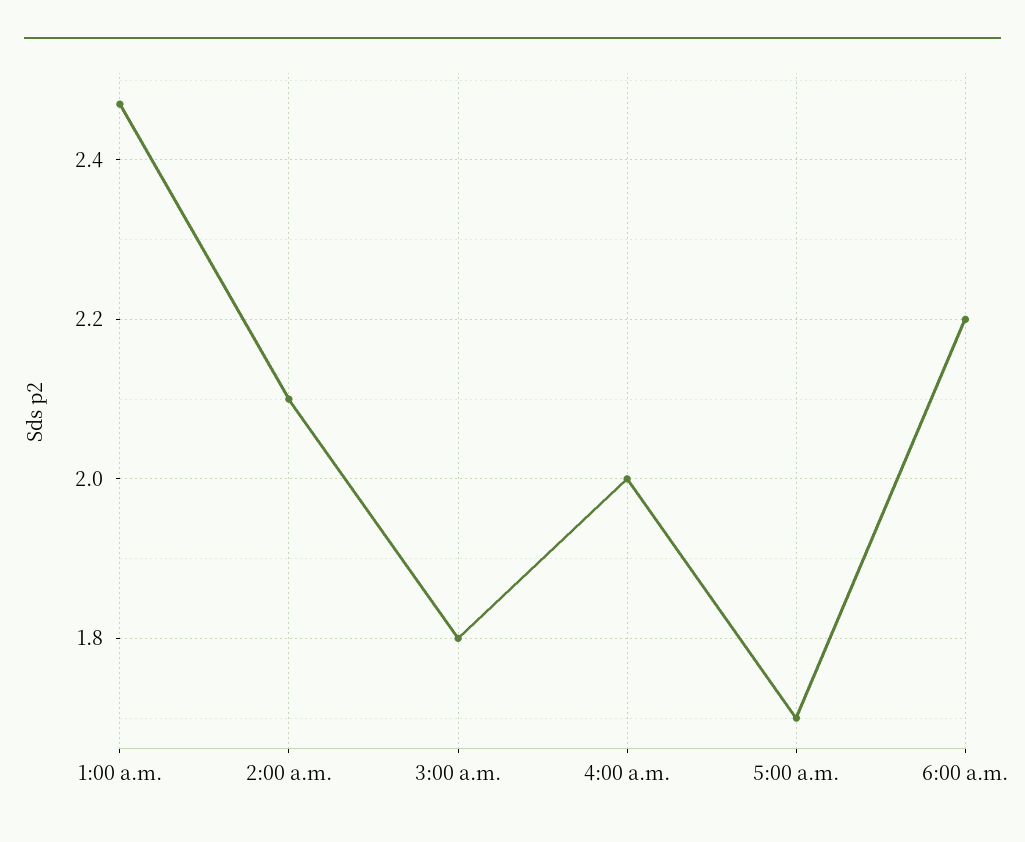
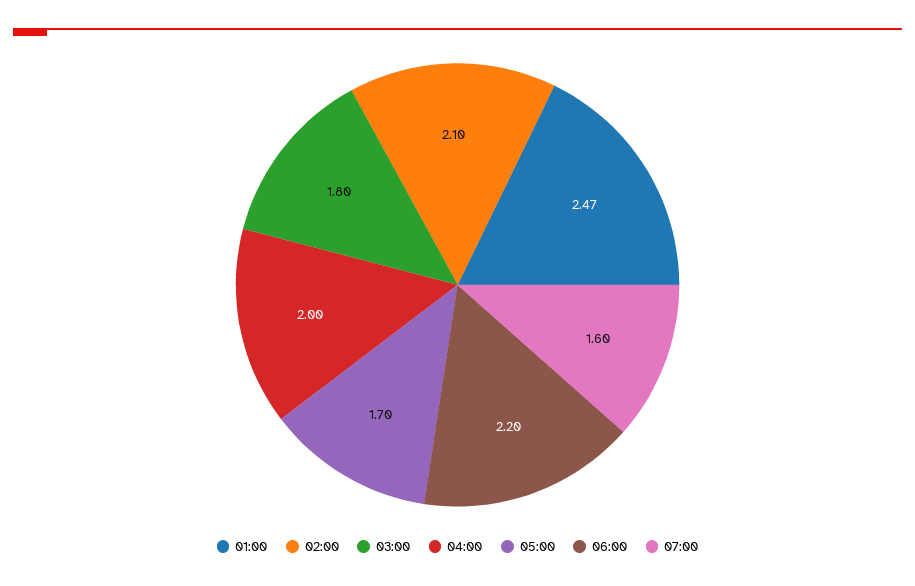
07:00: none -> 1.6

